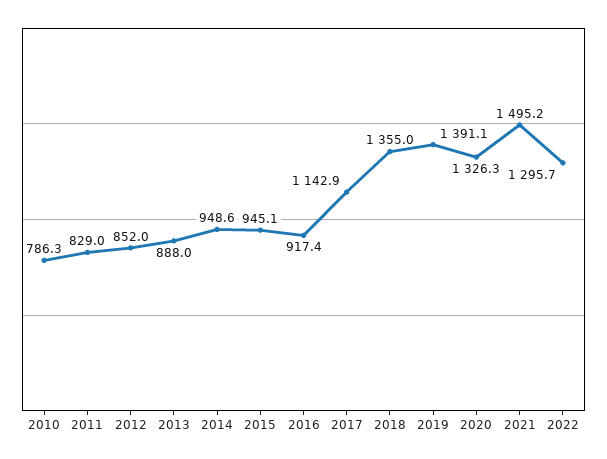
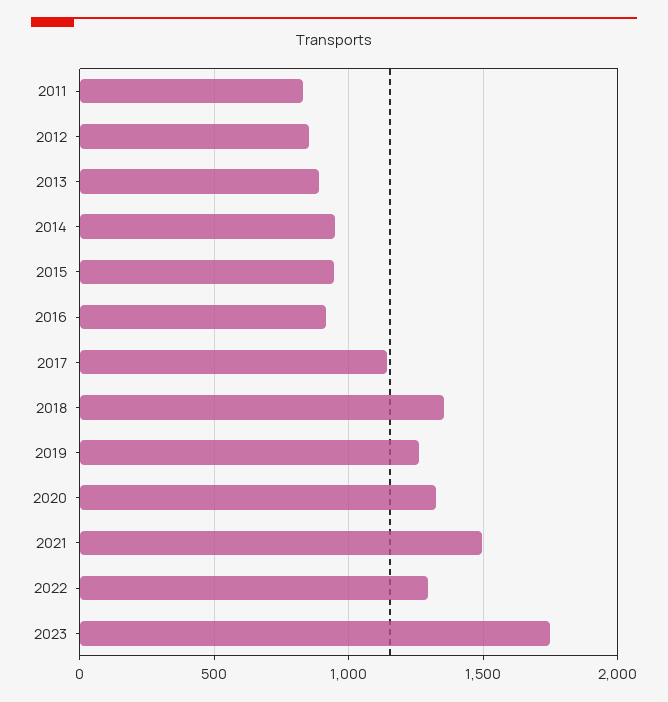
2010: 786.3 -> none
2019: 1391.1 -> 1250
2023: none -> 1750

